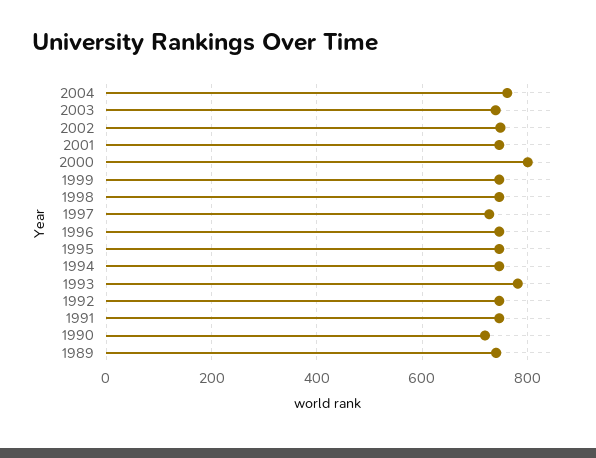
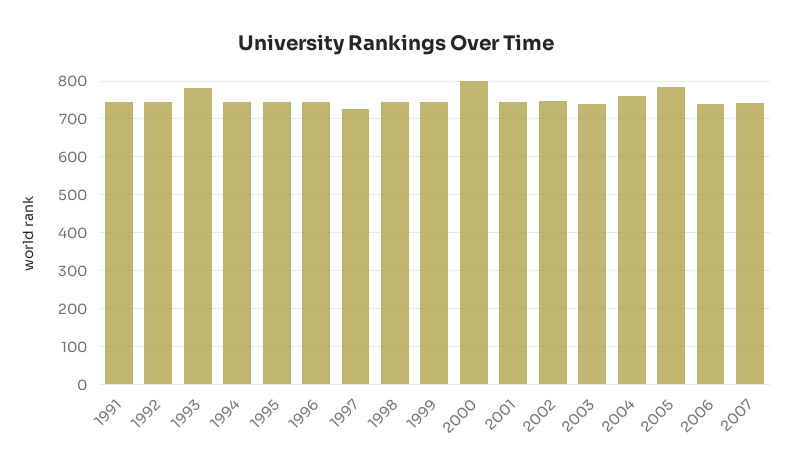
1990: 720 -> none
1989: 740 -> none
2005: none -> 780
2006: none -> 740
2007: none -> 740

